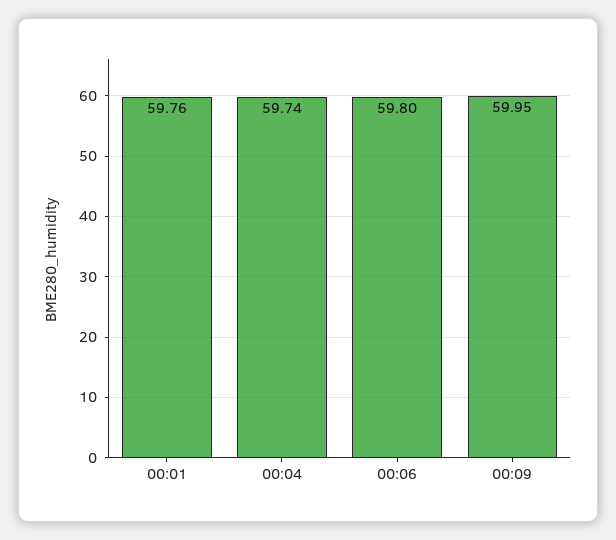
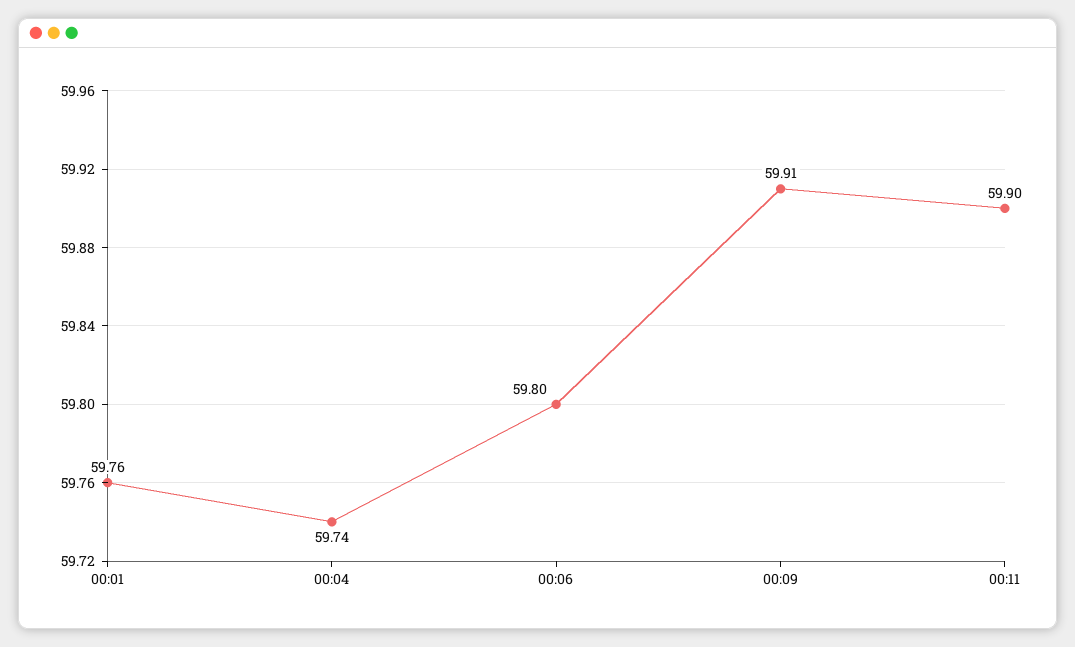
00:09: 59.95 -> 59.91
00:11: none -> 59.9

